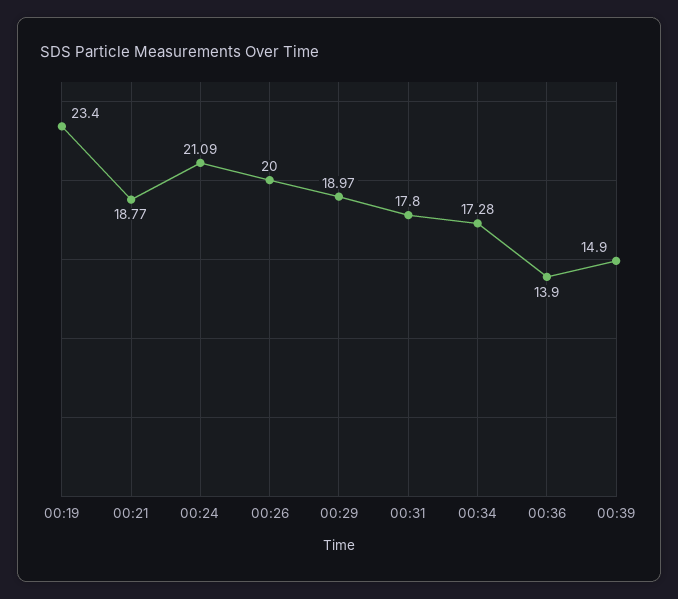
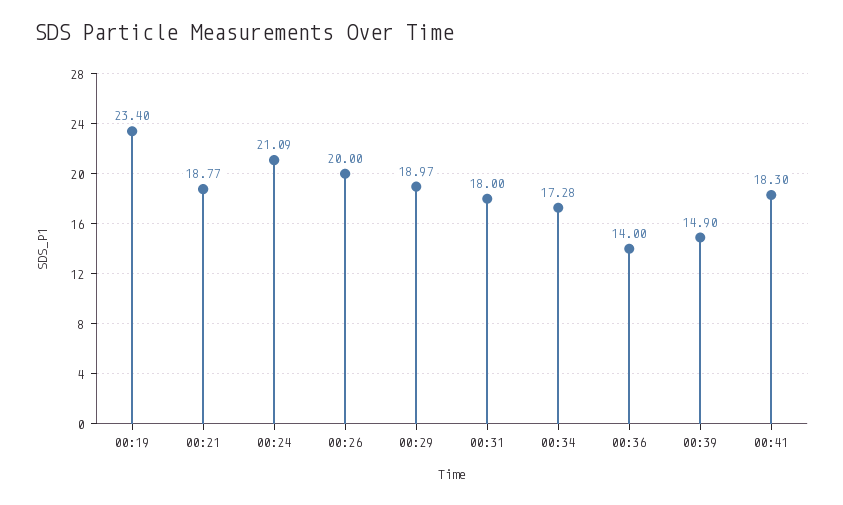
00:31: 17.8 -> 18
00:36: 13.9 -> 14
00:41: none -> 18.3

